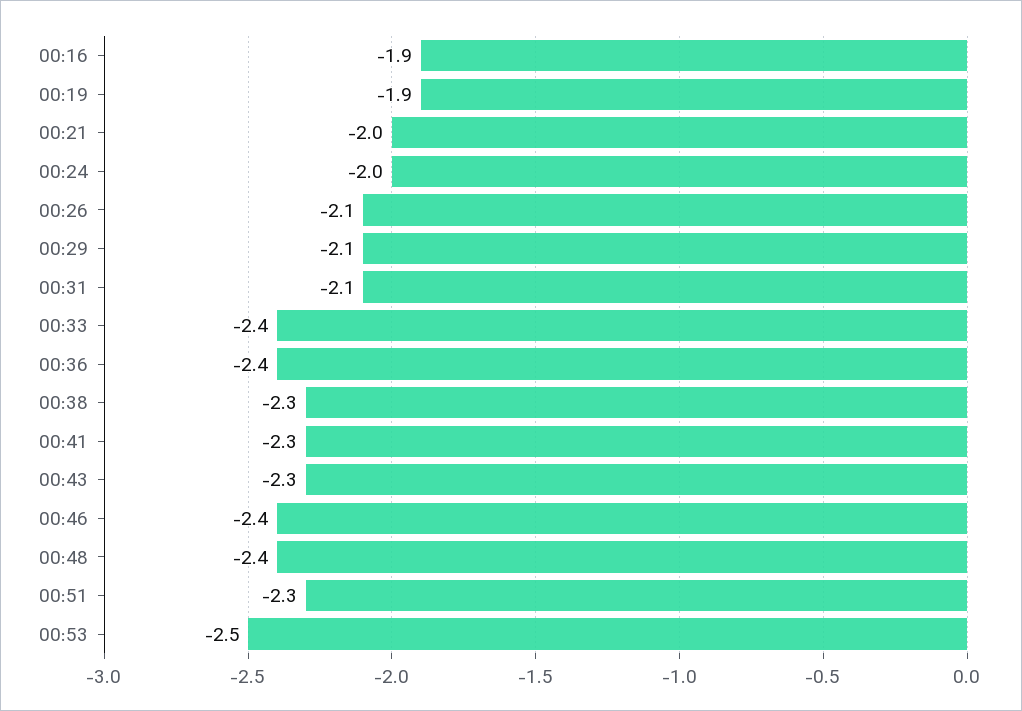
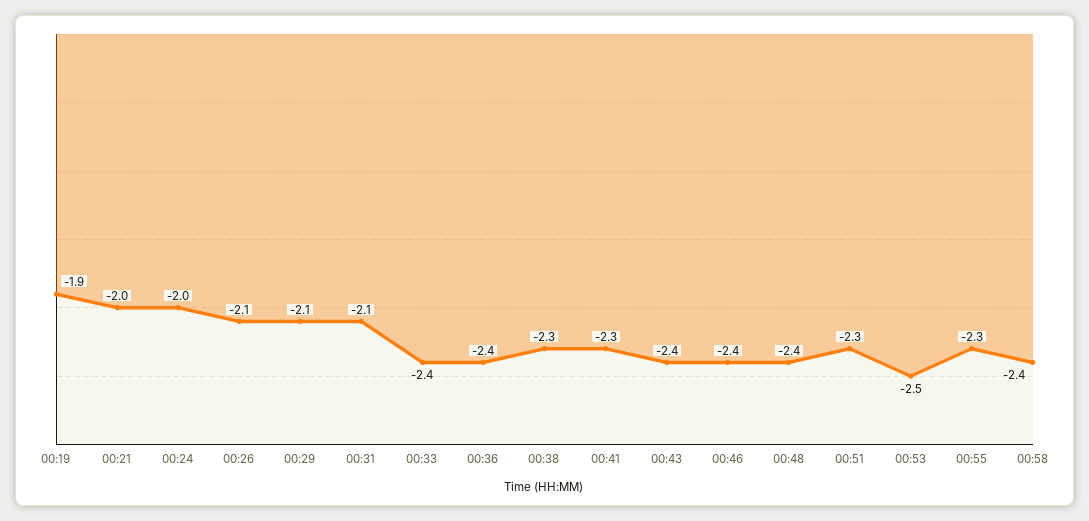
00:16: -1.9 -> none
00:43: -2.3 -> -2.4
00:55: none -> -2.3
00:58: none -> -2.4

